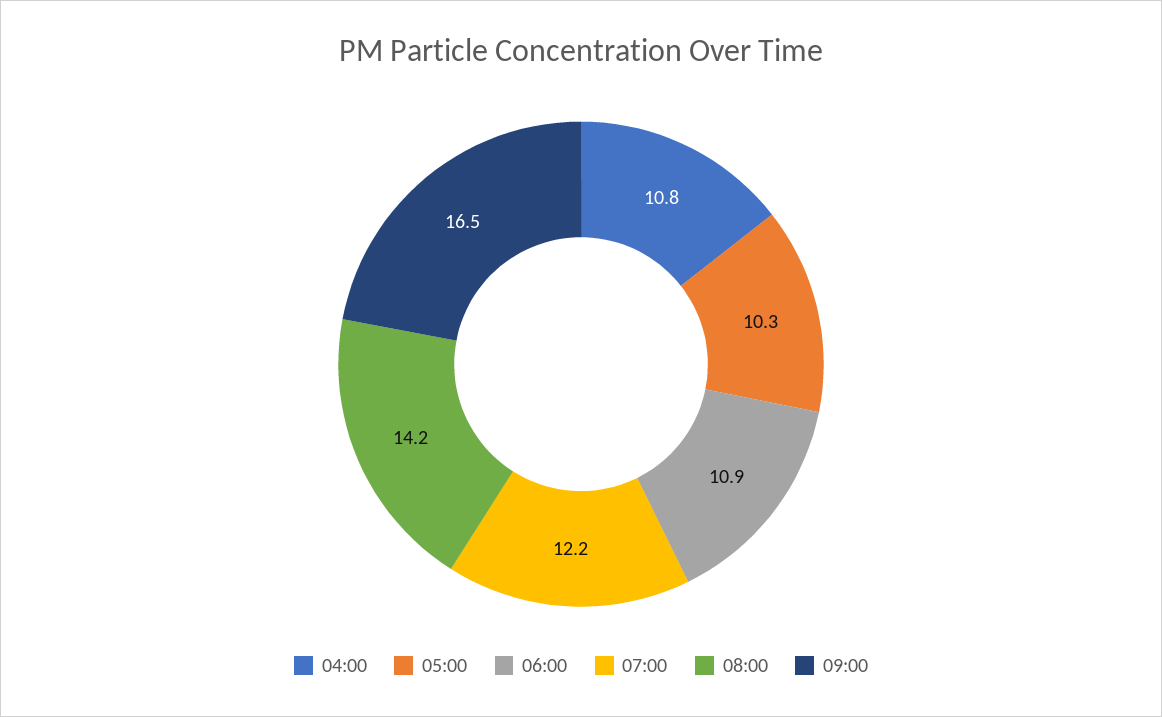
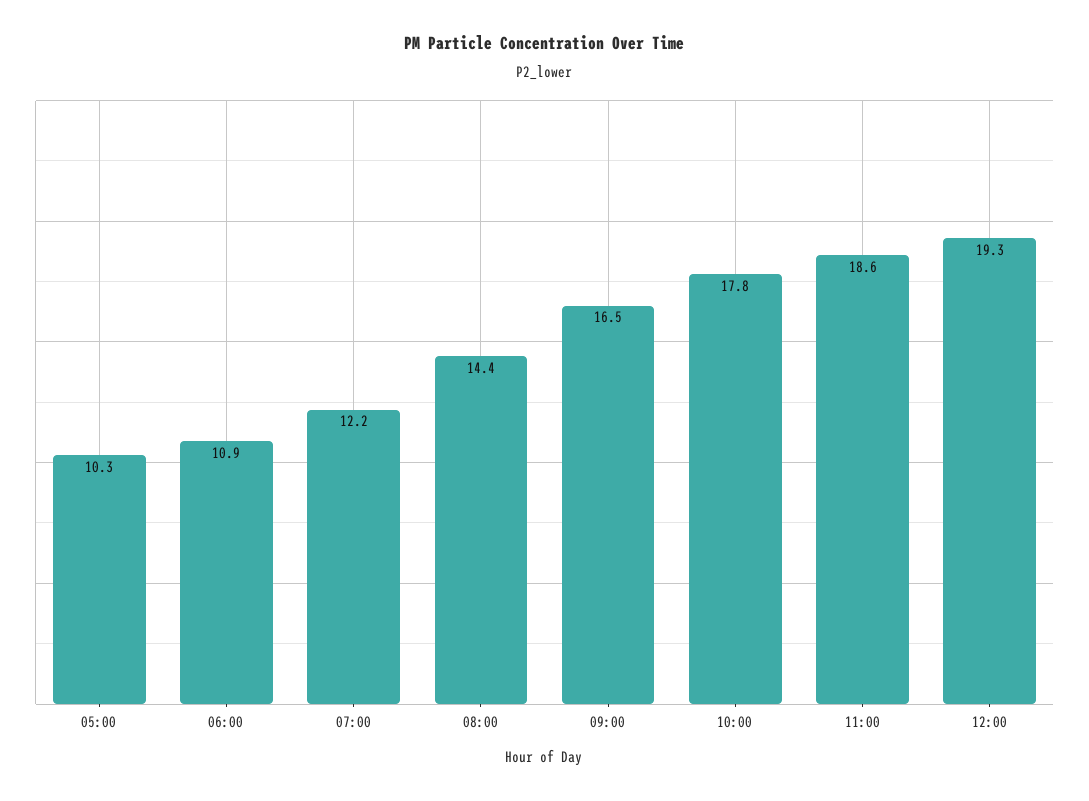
04:00: 10.8 -> none
08:00: 14.2 -> 14.4
10:00: none -> 17.8
11:00: none -> 18.6
12:00: none -> 19.3

